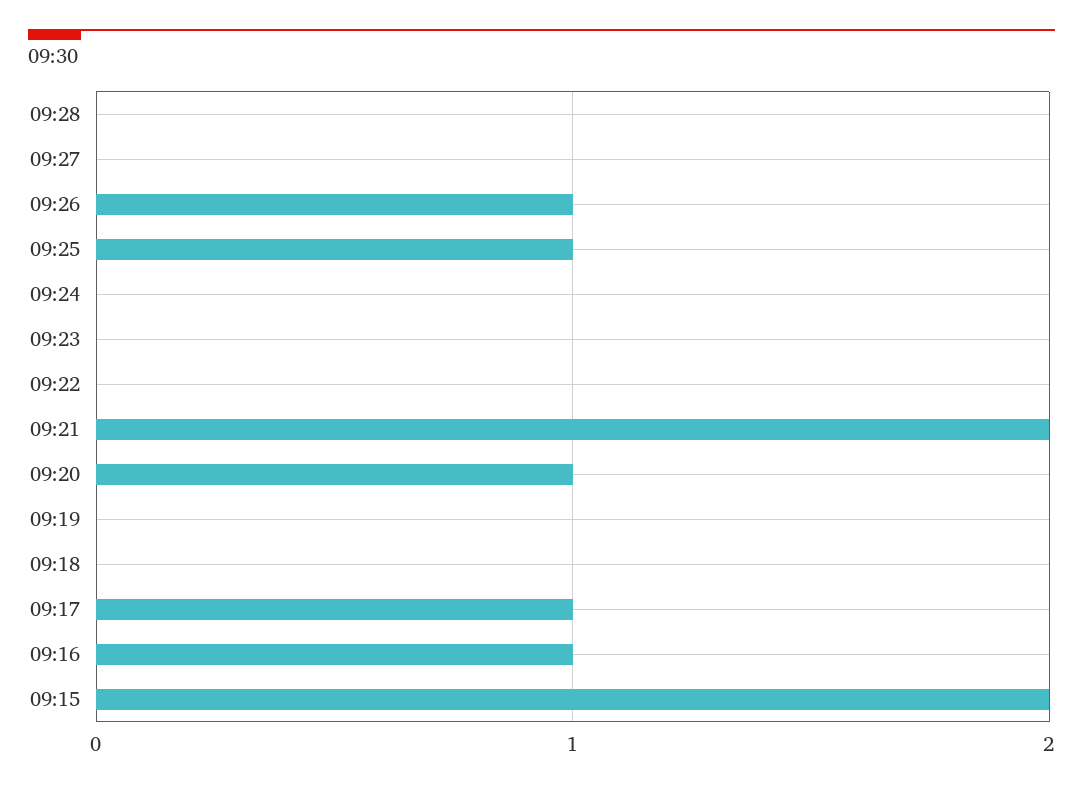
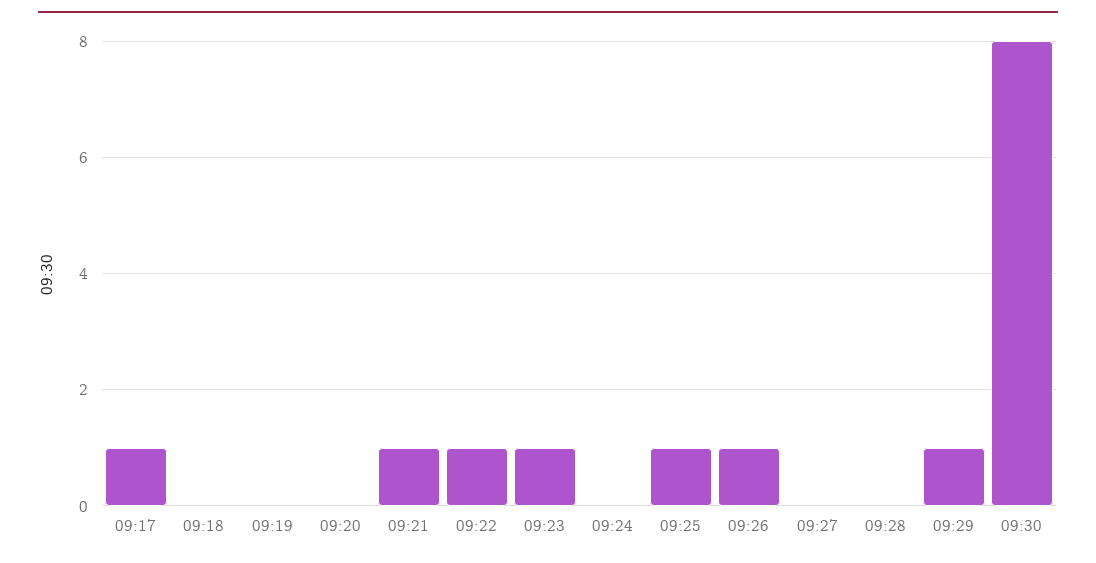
09:23: 0 -> 1
09:22: 0 -> 1
09:21: 2 -> 1
09:20: 1 -> 0
09:16: 1 -> none
09:15: 2 -> none
09:29: none -> 1
09:30: none -> 8

